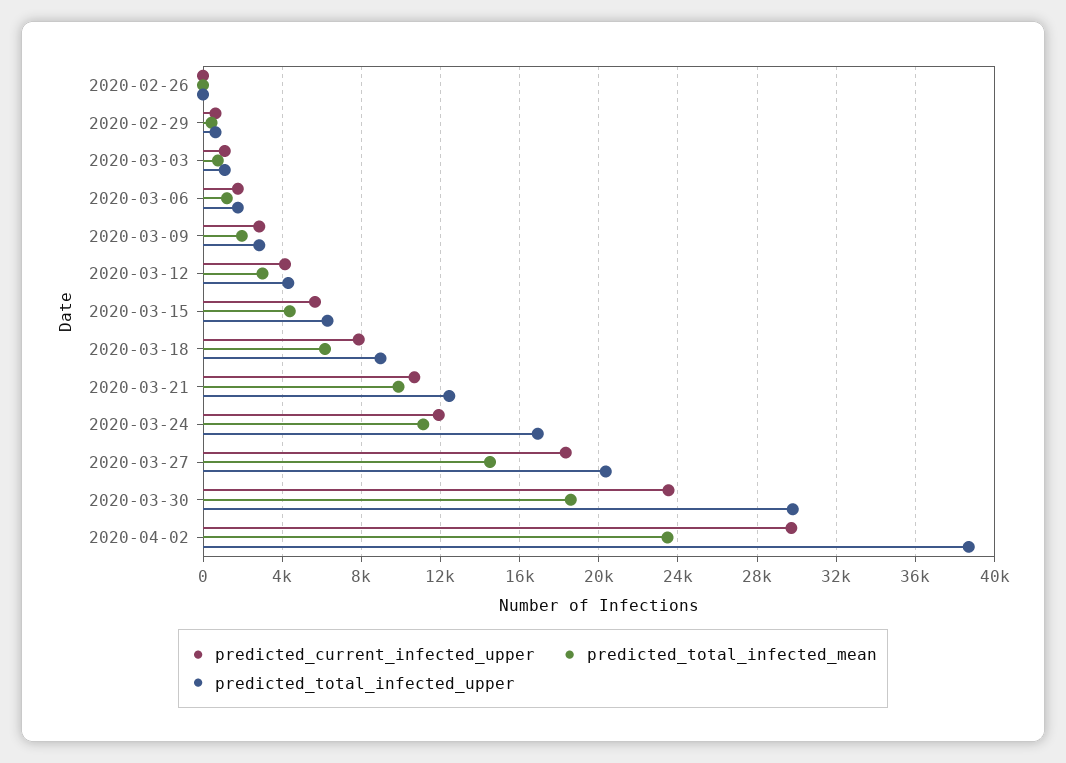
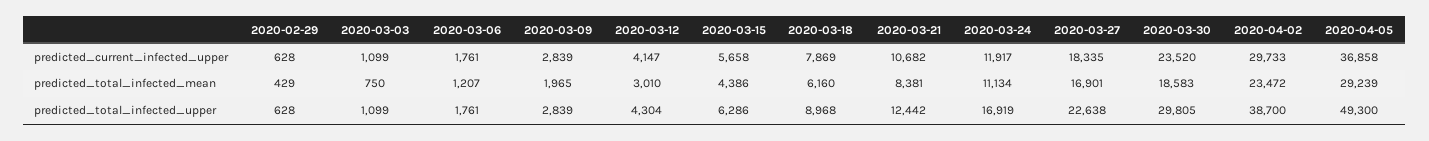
predicted_current_infected_upper, 2020-02-26: 0 -> none
predicted_total_infected_mean, 2020-02-26: 0 -> none
predicted_total_infected_upper, 2020-02-26: 0 -> none
predicted_total_infected_mean, 2020-03-21: 10000 -> 8381
predicted_total_infected_mean, 2020-03-27: 14500 -> 16901
predicted_total_infected_upper, 2020-03-27: 20500 -> 22638
predicted_current_infected_upper, 2020-04-05: none -> 36858
predicted_total_infected_mean, 2020-04-05: none -> 29239
predicted_total_infected_upper, 2020-04-05: none -> 49300

